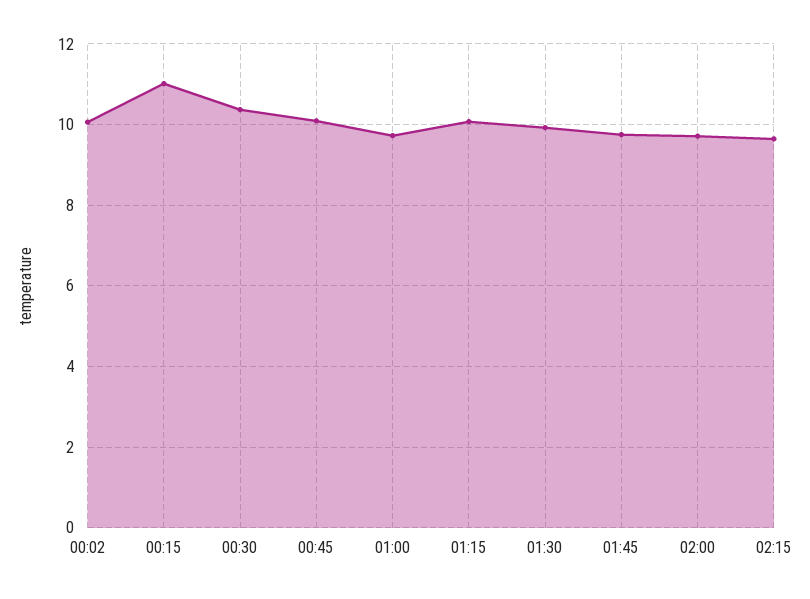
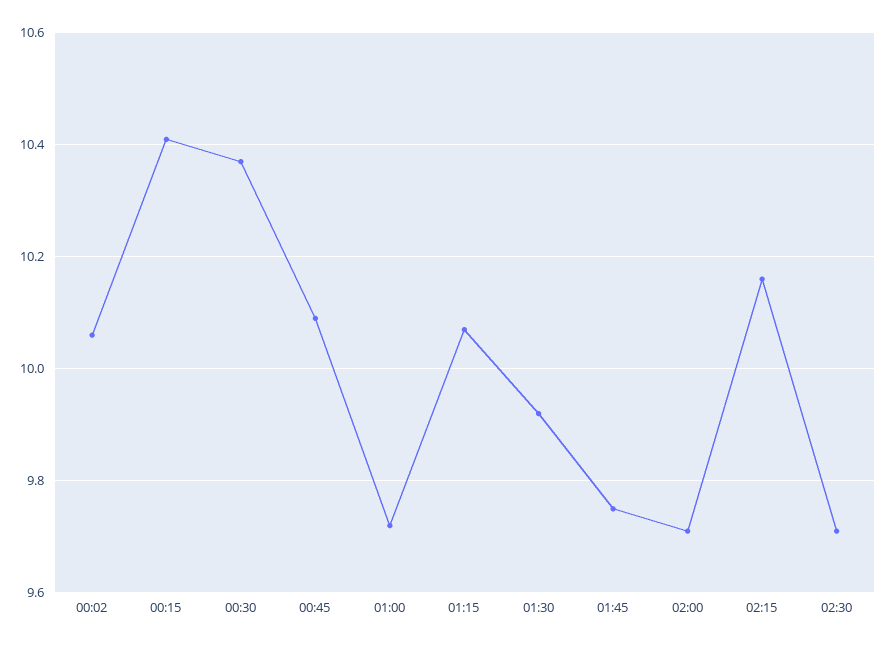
00:15: 11 -> 10.4
02:15: 9.6 -> 10.15
02:30: none -> 9.7

